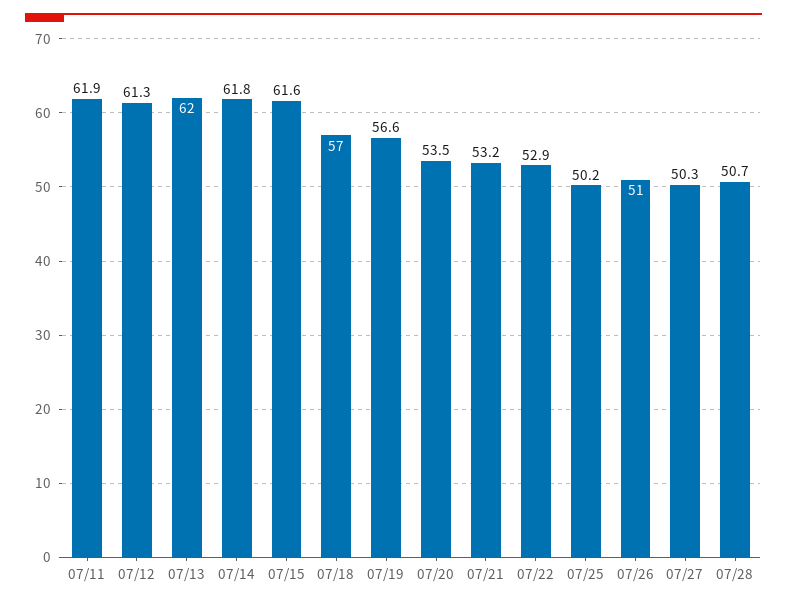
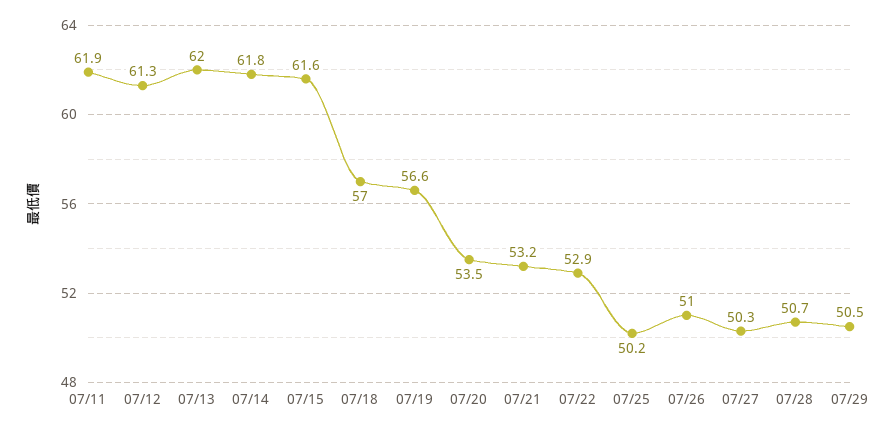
07/29: none -> 50.5

